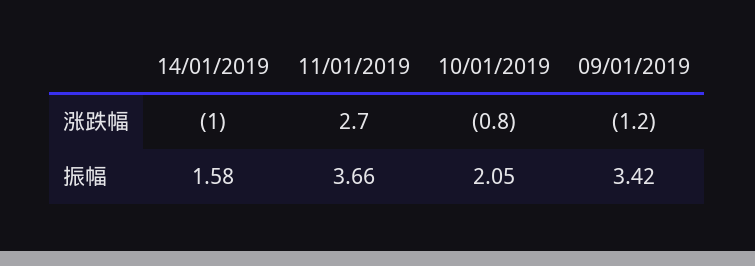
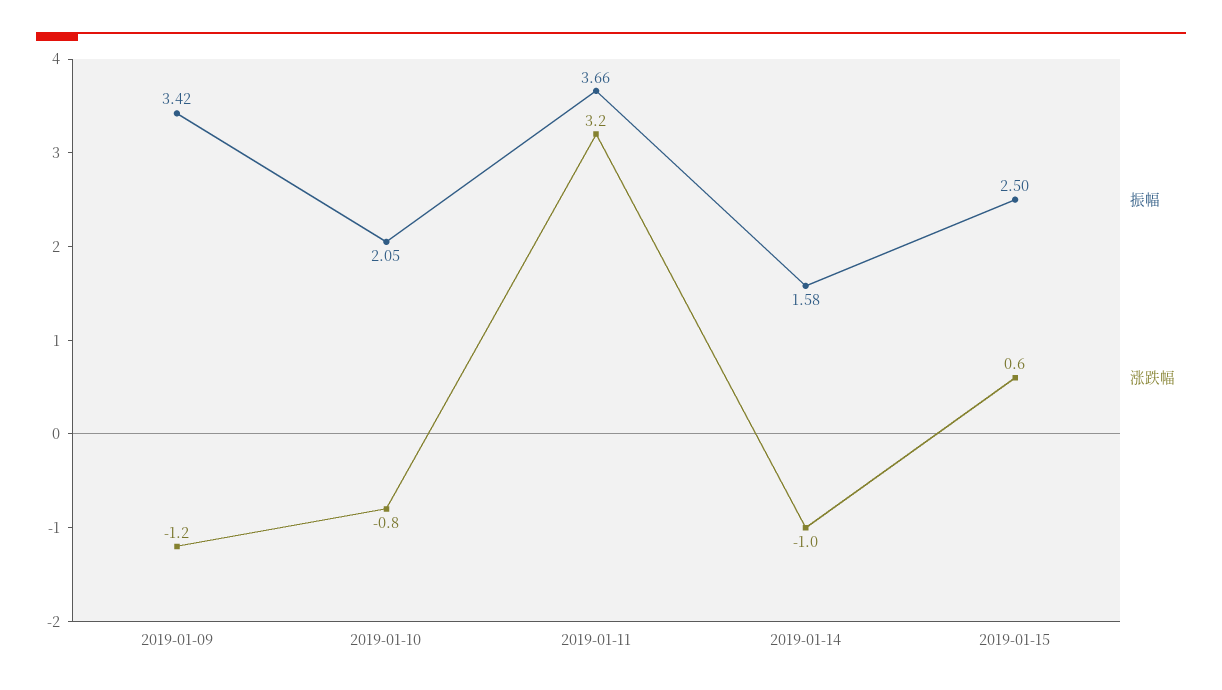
涨跌幅, 11/01/2019: 2.7 -> 3.2
振幅, 2019-01-15: none -> 2.5
涨跌幅, 2019-01-15: none -> 0.6

